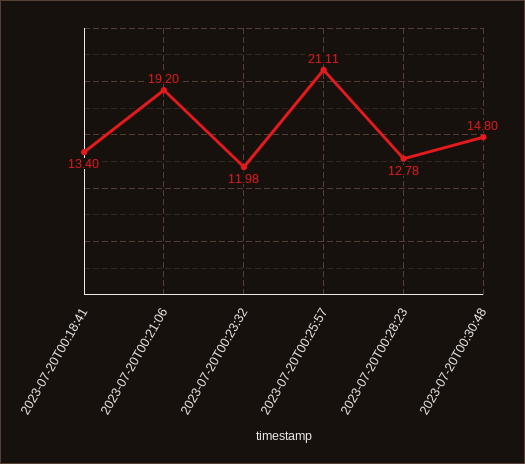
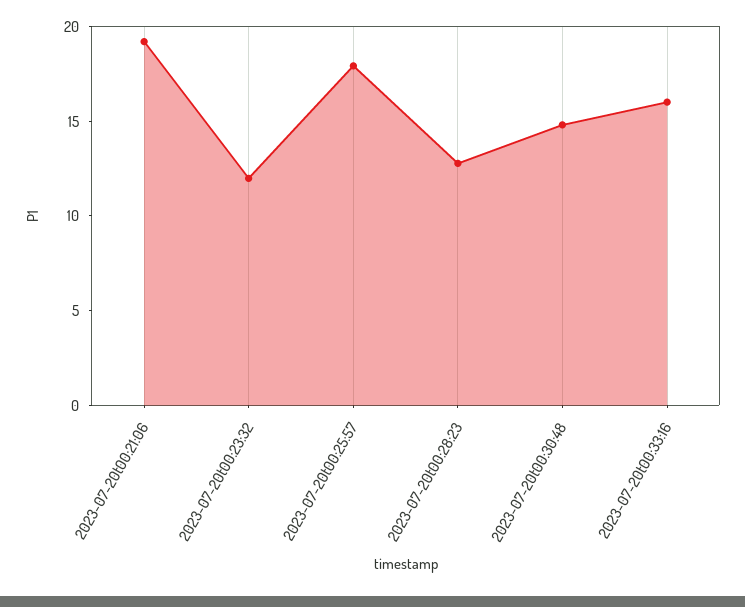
2023-07-20T00:18:41: 13.4 -> none
2023-07-20T00:25:57: 21.11 -> 18
2023-07-20t00:33:16: none -> 16

